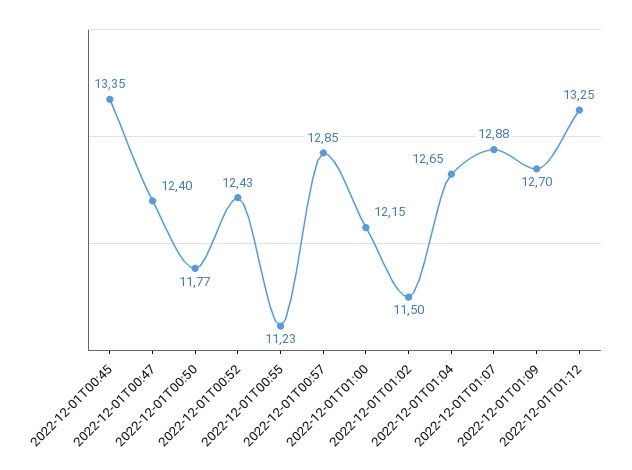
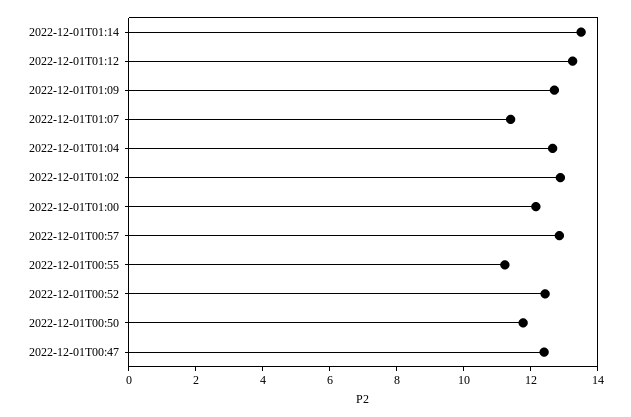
2022-12-01T00:45: 13.35 -> none
2022-12-01T01:02: 11.5 -> 13
2022-12-01T01:07: 12.88 -> 11.5
2022-12-01T01:14: none -> 13.5

